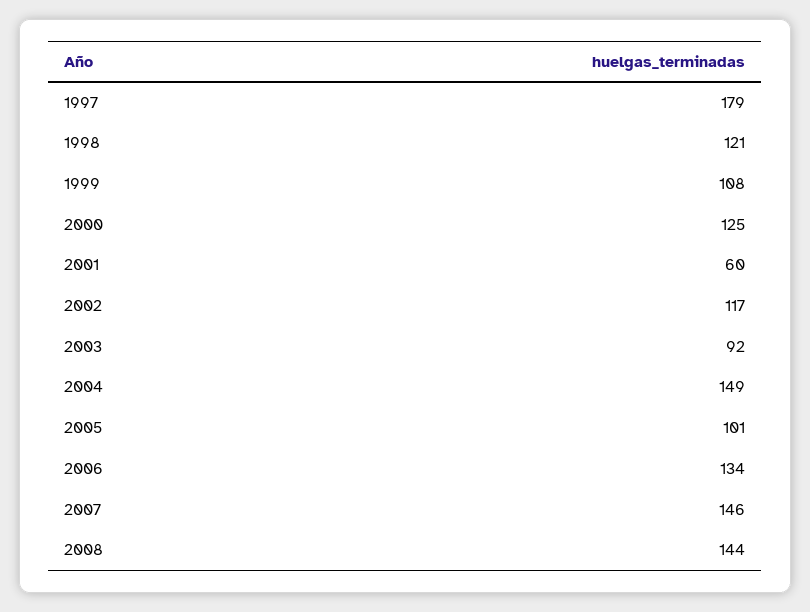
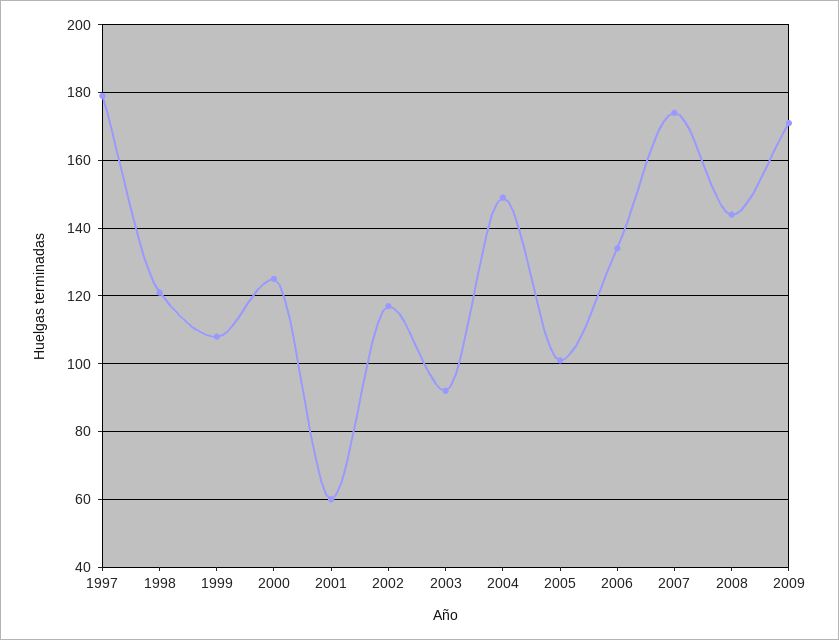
2007: 146 -> 175
2009: none -> 170

